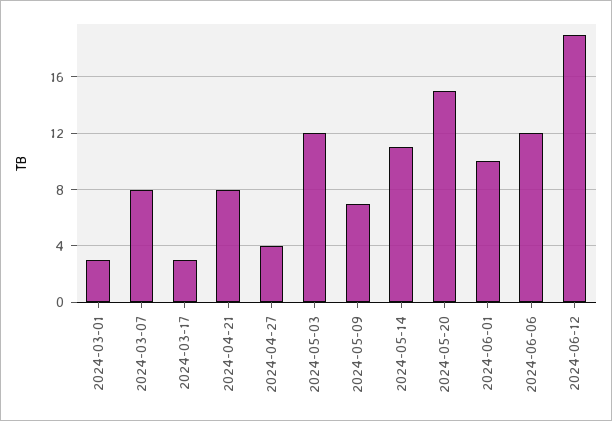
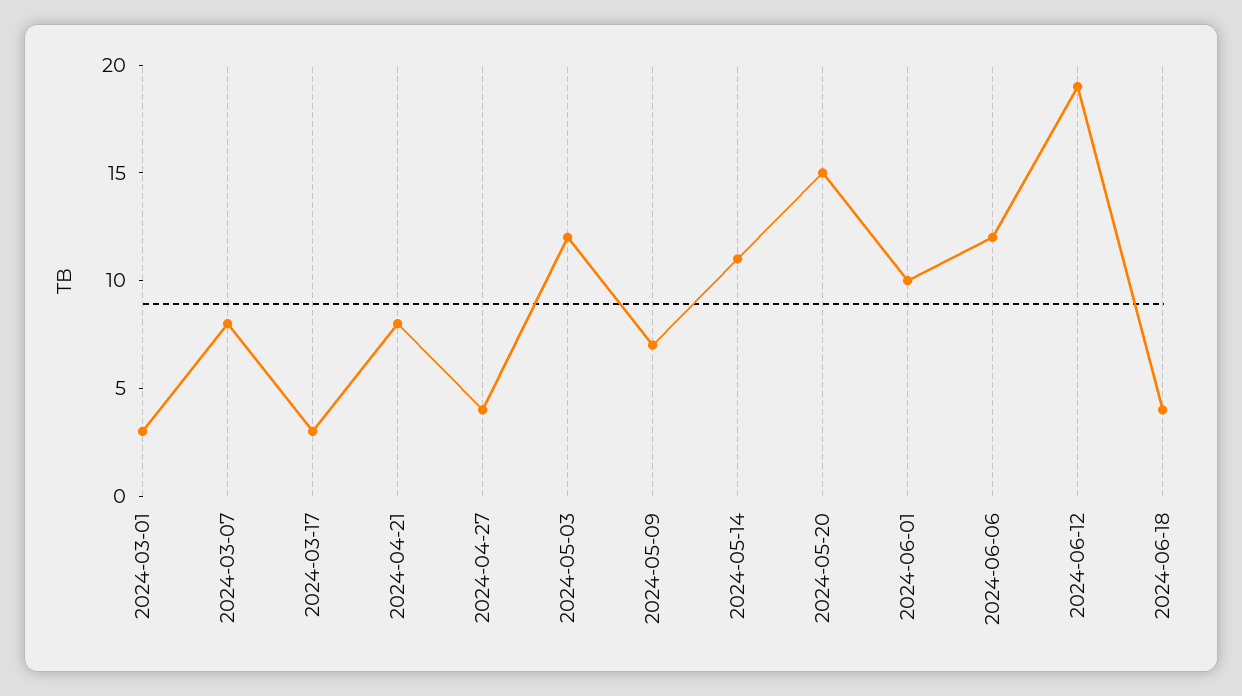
2024-06-18: none -> 4

